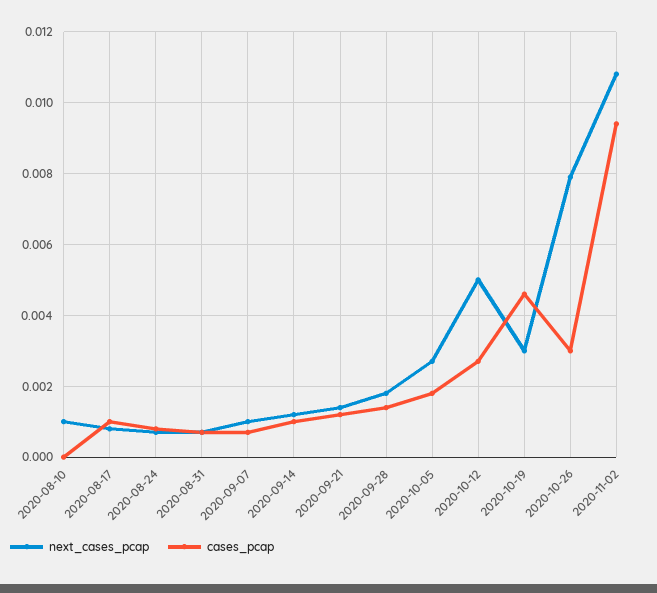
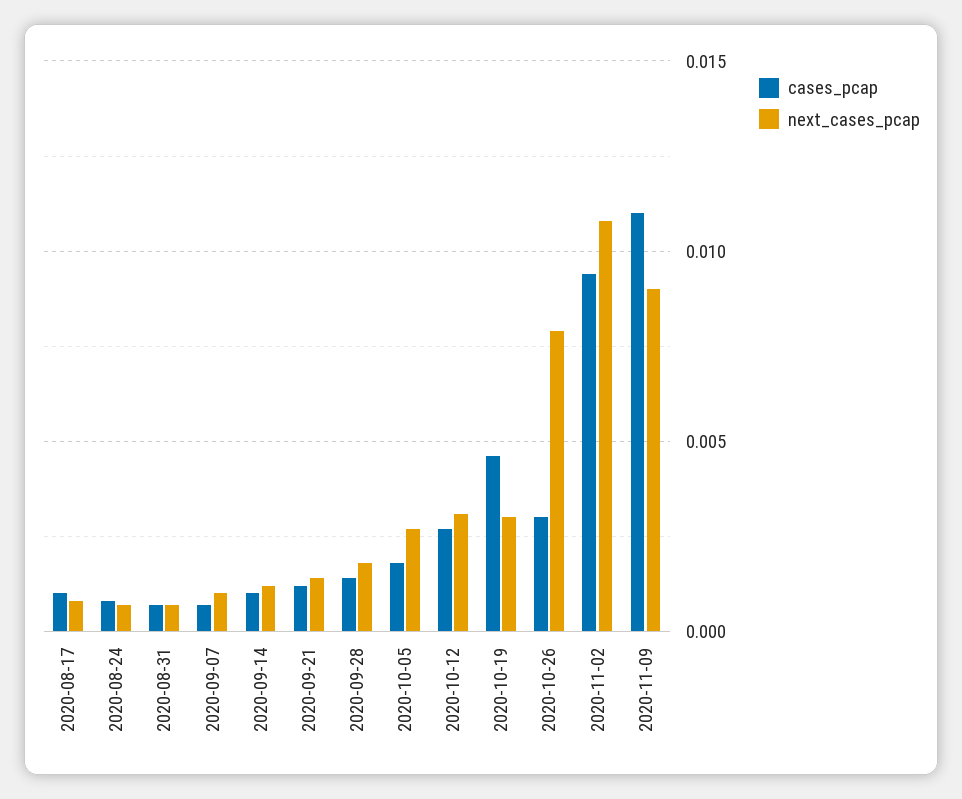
next_cases_pcap, 2020-08-10: 0.001 -> none
cases_pcap, 2020-08-10: 0 -> none
next_cases_pcap, 2020-10-12: 0.005 -> 0.003
cases_pcap, 2020-11-09: none -> 0.011
next_cases_pcap, 2020-11-09: none -> 0.009

